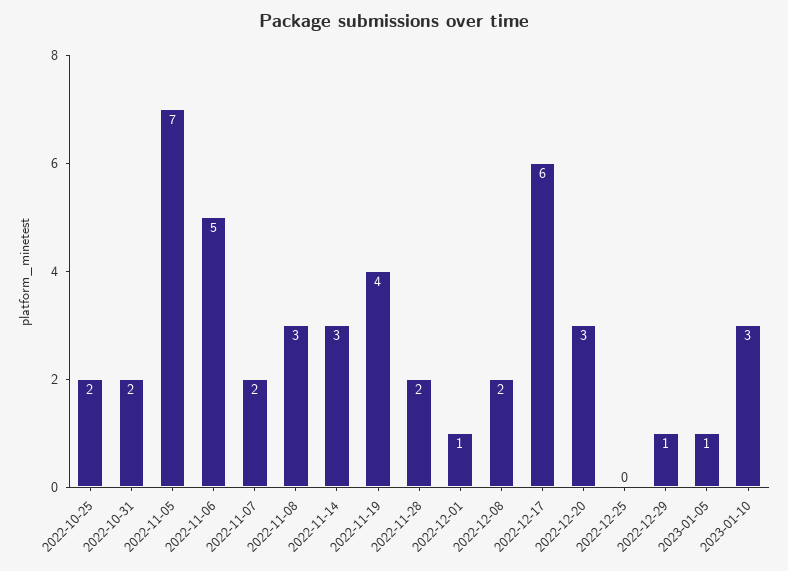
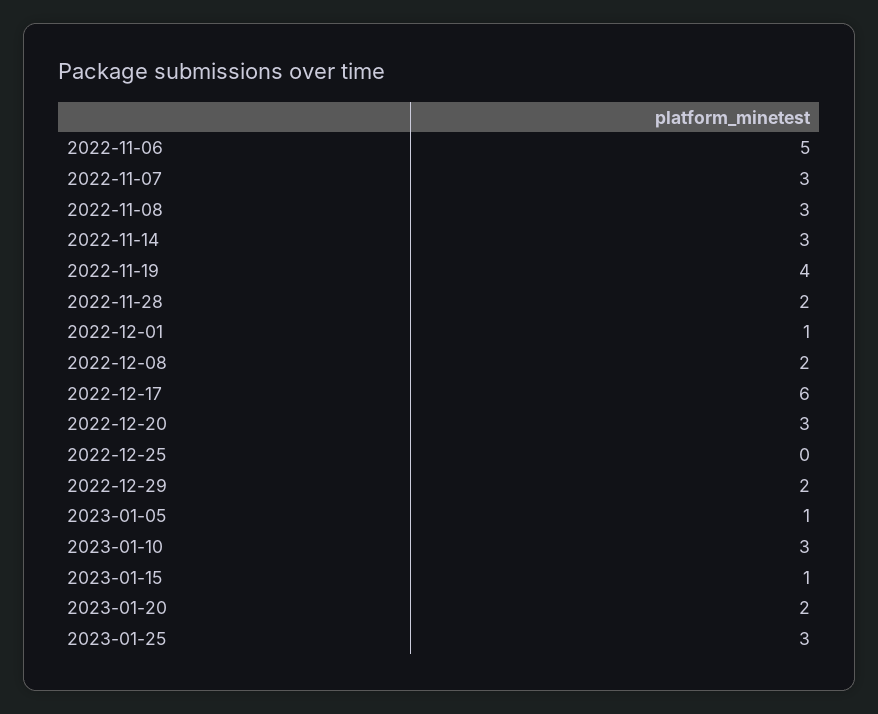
2022-10-25: 2 -> none
2022-10-31: 2 -> none
2022-11-05: 7 -> none
2022-11-07: 2 -> 3
2022-12-29: 1 -> 2
2023-01-15: none -> 1
2023-01-20: none -> 2
2023-01-25: none -> 3

